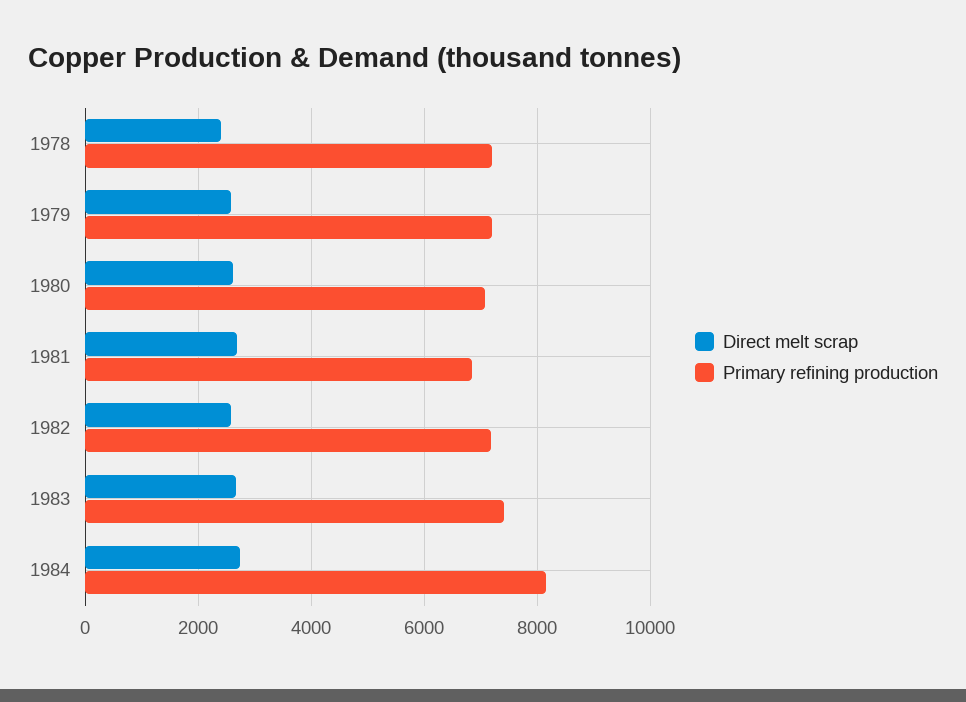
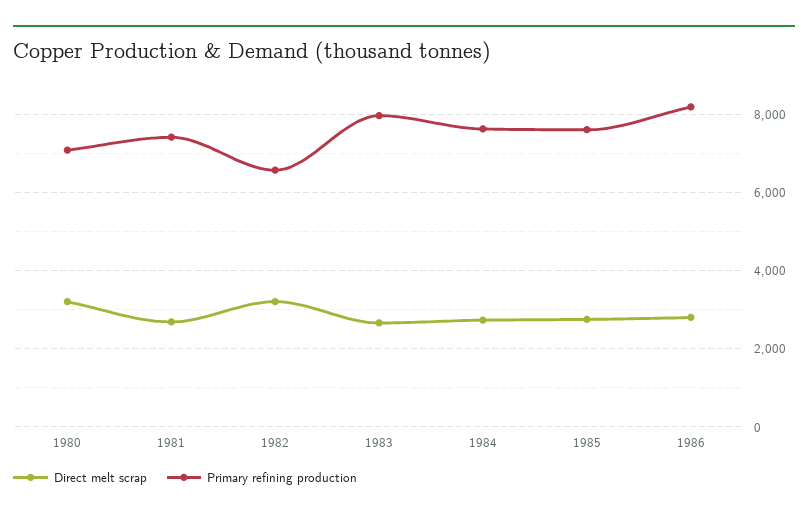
Direct melt scrap, 1978: 2400 -> none
Primary refining production, 1978: 7200 -> none
Direct melt scrap, 1979: 2600 -> none
Primary refining production, 1979: 7200 -> none
Direct melt scrap, 1980: 2600 -> 3200
Primary refining production, 1981: 6800 -> 7400
Direct melt scrap, 1982: 2600 -> 3200
Primary refining production, 1982: 7200 -> 6600
Primary refining production, 1983: 7400 -> 8000
Primary refining production, 1984: 8200 -> 7600
Direct melt scrap, 1985: none -> 2800
Primary refining production, 1985: none -> 7600
Direct melt scrap, 1986: none -> 2800
Primary refining production, 1986: none -> 8200

